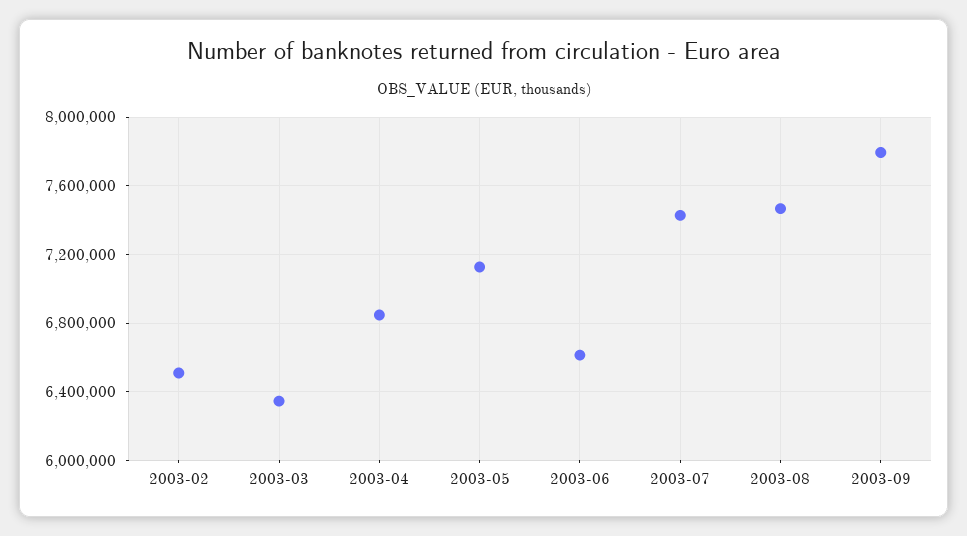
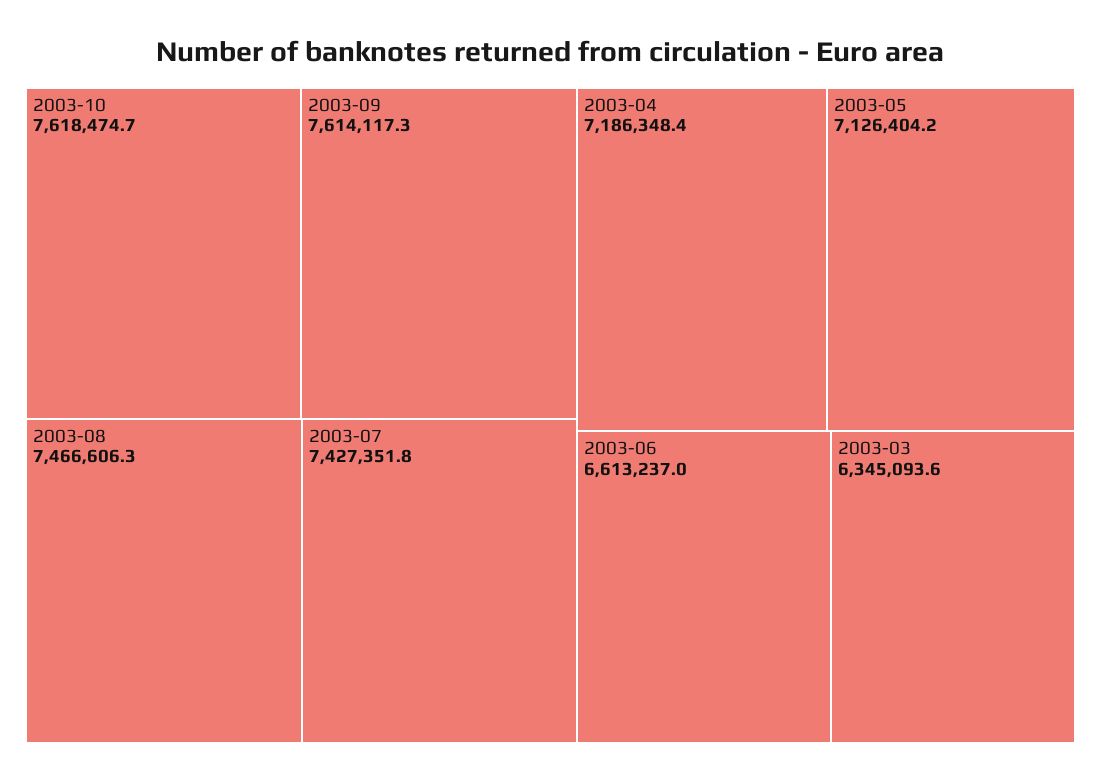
2003-02: 6500000 -> none
2003-04: 6850000 -> 7186348.4
2003-09: 7800000 -> 7614117.3
2003-10: none -> 7618474.7

